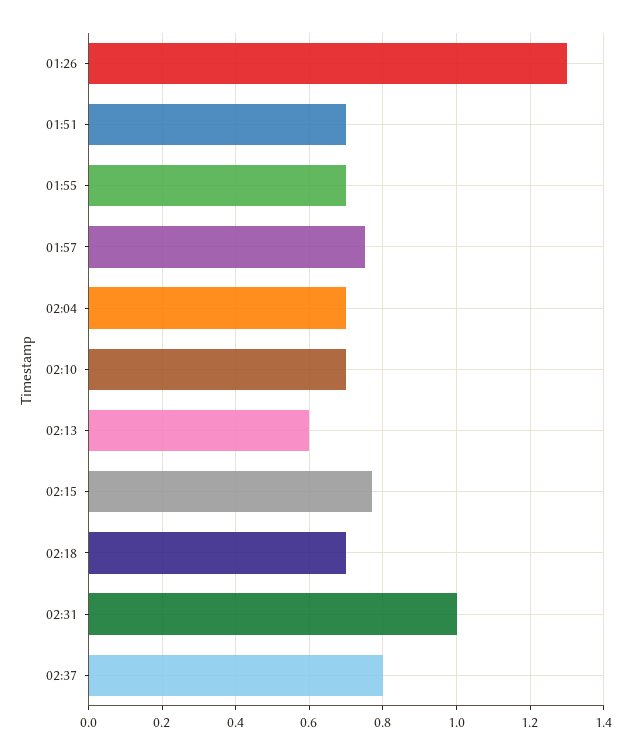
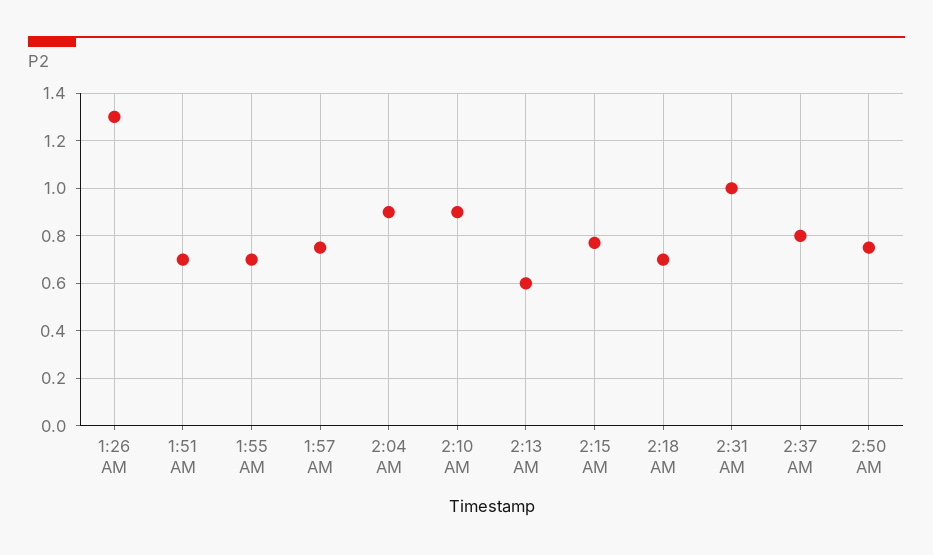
02:04: 0.7 -> 0.9
02:10: 0.7 -> 0.9
2:50 AM: none -> 0.75

